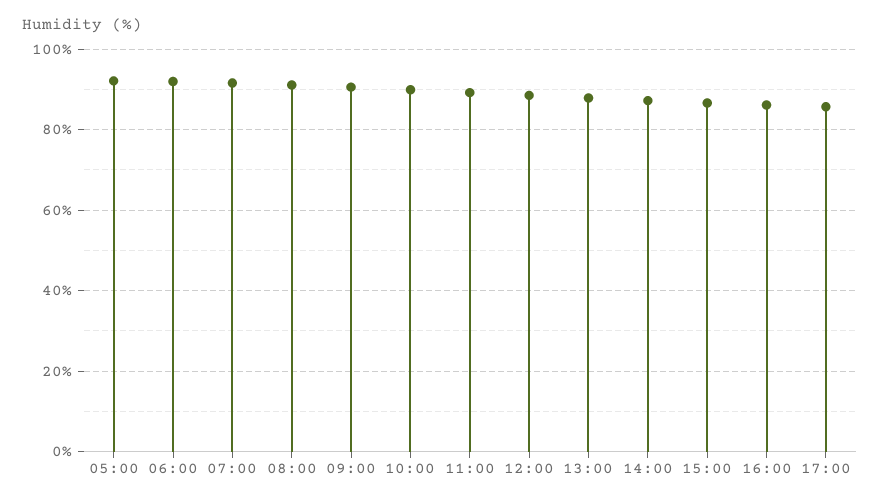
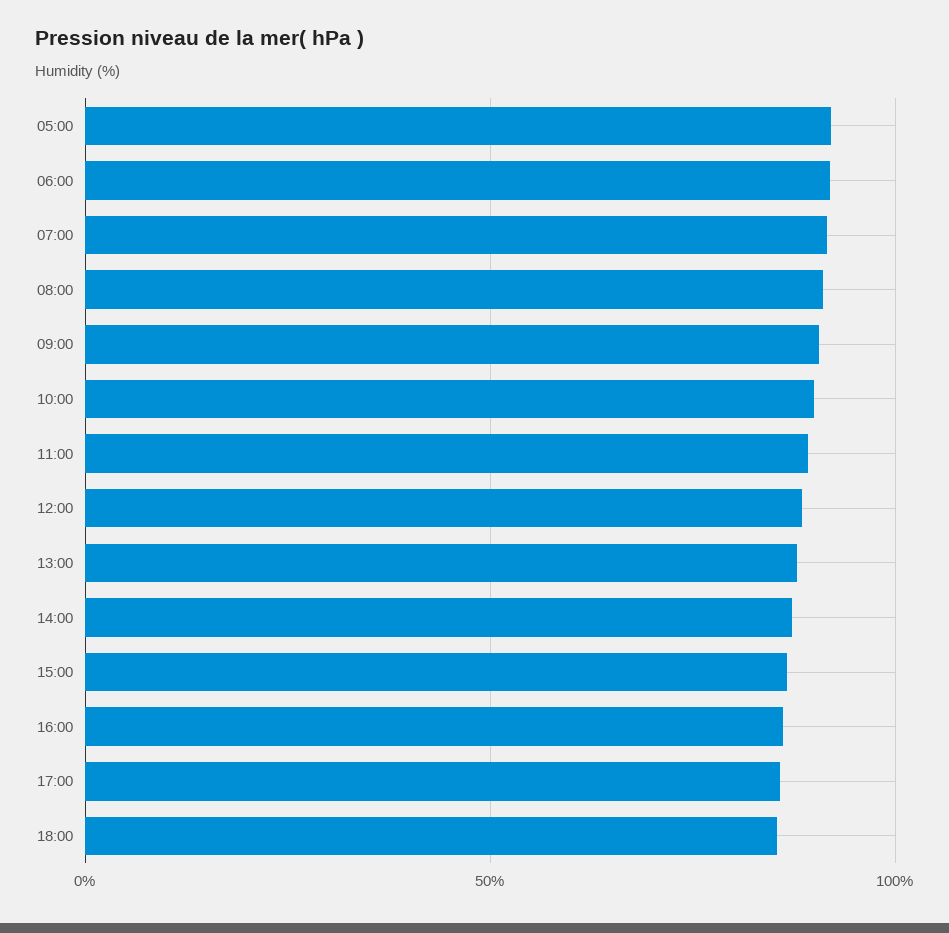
18:00: none -> 85

